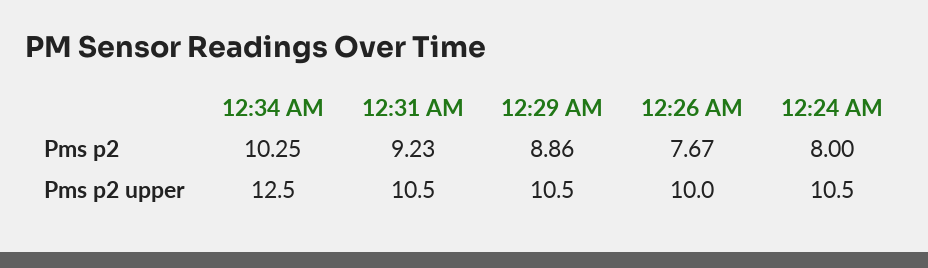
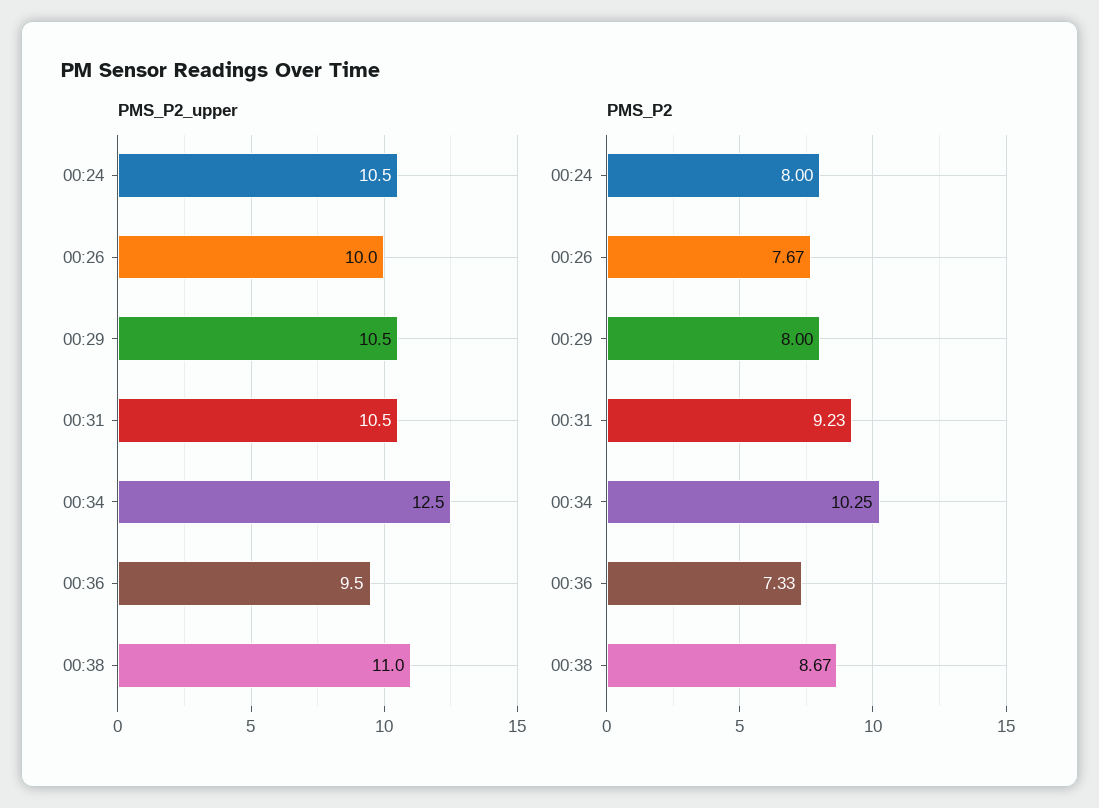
Pms p2, 12:29 AM: 8.86 -> 8
Pms p2 upper, 00:36: none -> 9.5
Pms p2 upper, 00:38: none -> 11
Pms p2, 00:36: none -> 7.33
Pms p2, 00:38: none -> 8.67

